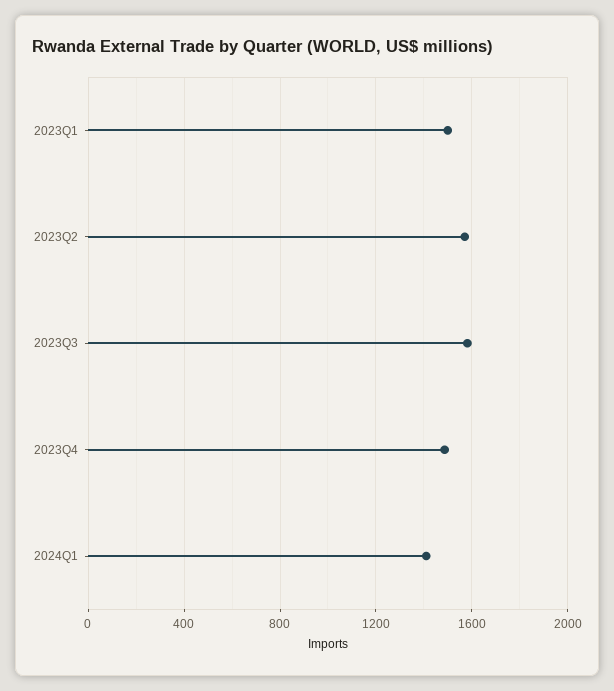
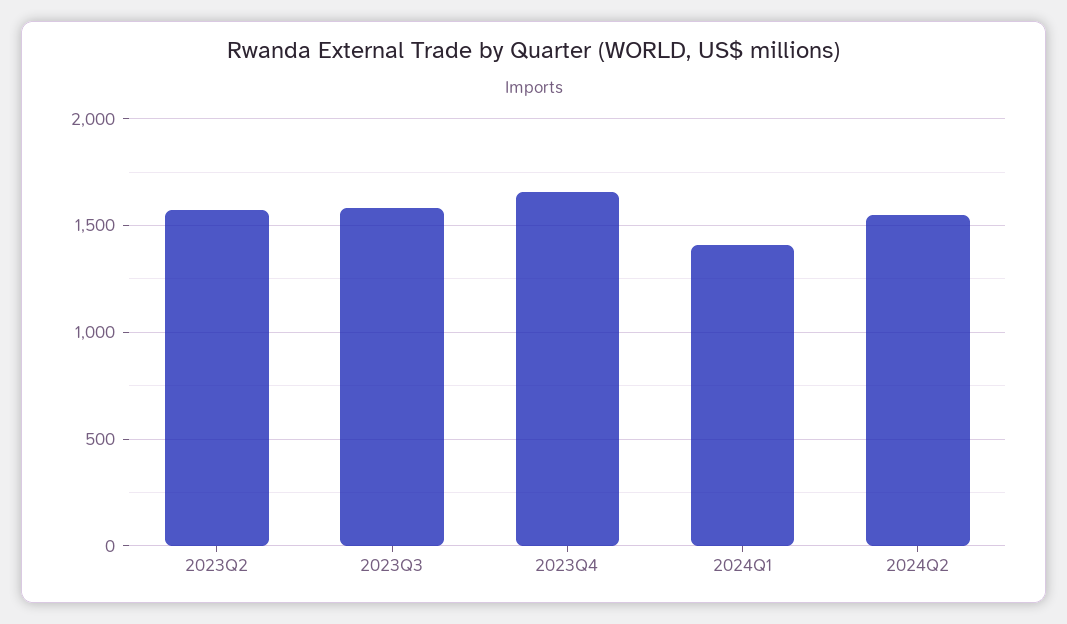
2023Q1: 1500 -> none
2023Q4: 1500 -> 1650
2024Q2: none -> 1550

